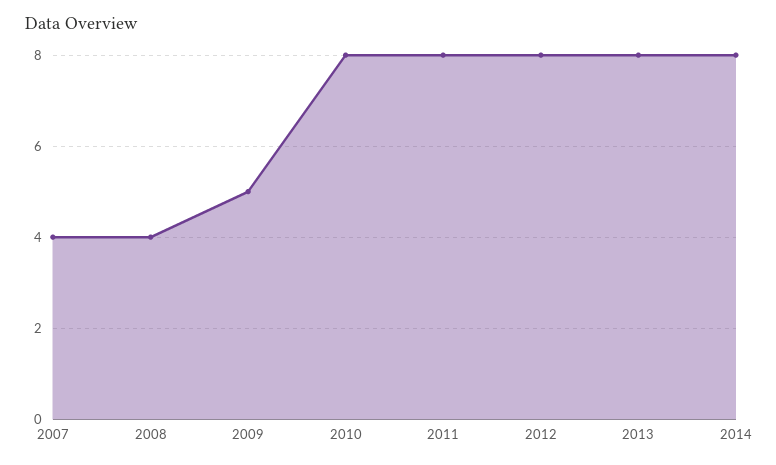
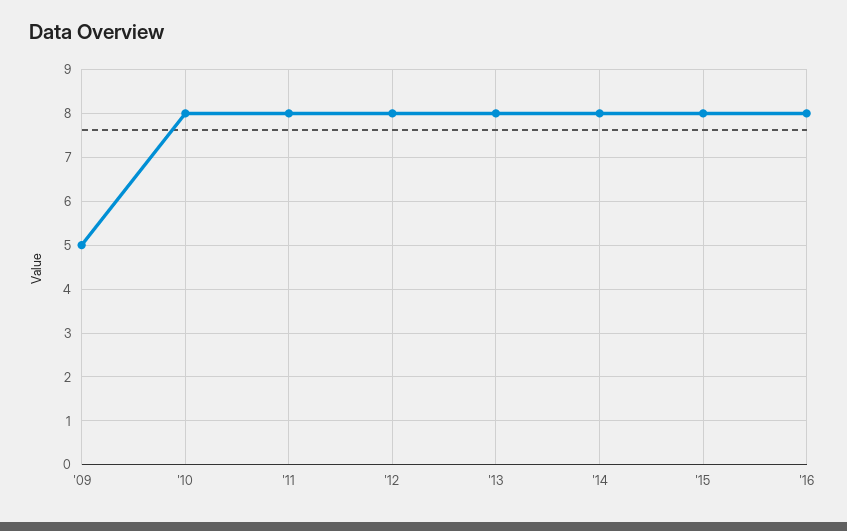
2007: 4 -> none
2008: 4 -> none
'15: none -> 8
'16: none -> 8

